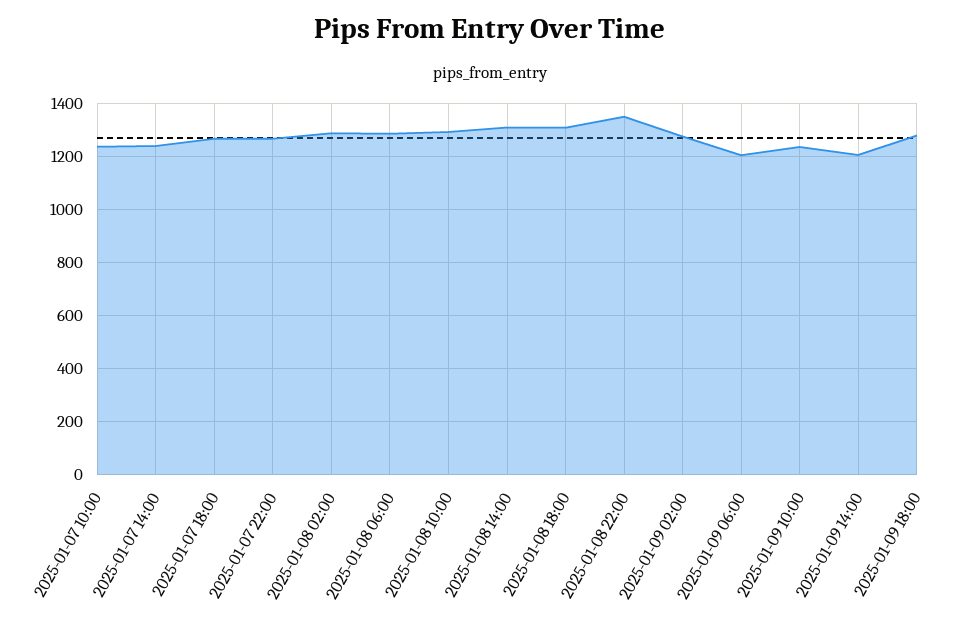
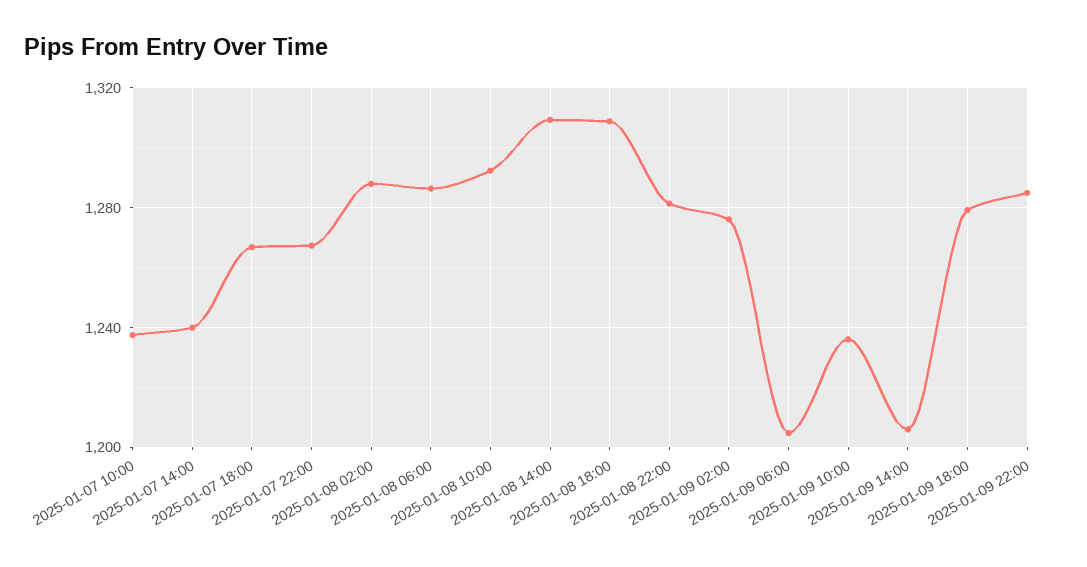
2025-01-08 22:00: 1350 -> 1280
2025-01-09 22:00: none -> 1285

